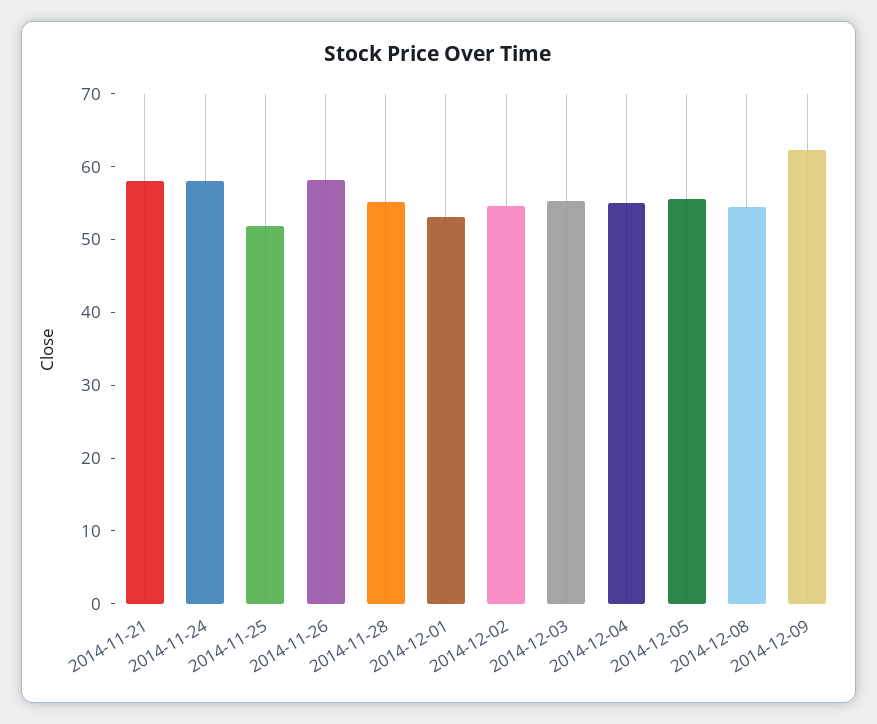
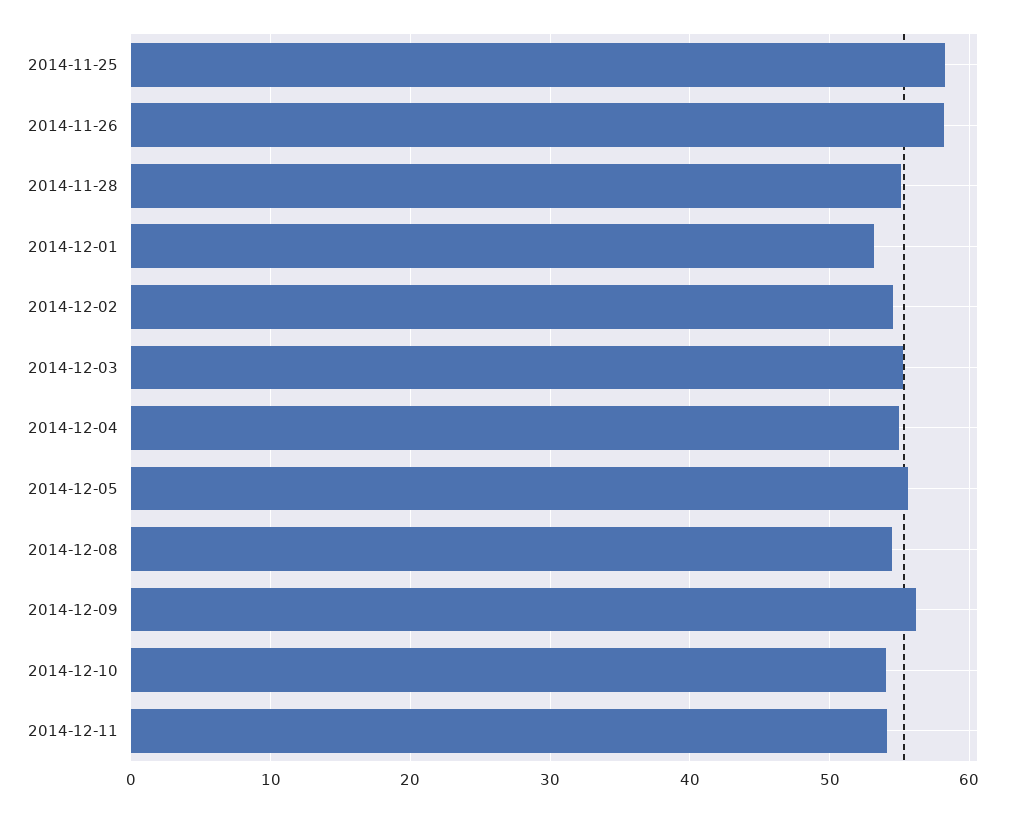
2014-11-21: 58 -> none
2014-11-24: 58 -> none
2014-11-25: 52 -> 58
2014-12-09: 62 -> 56
2014-12-10: none -> 54
2014-12-11: none -> 54

